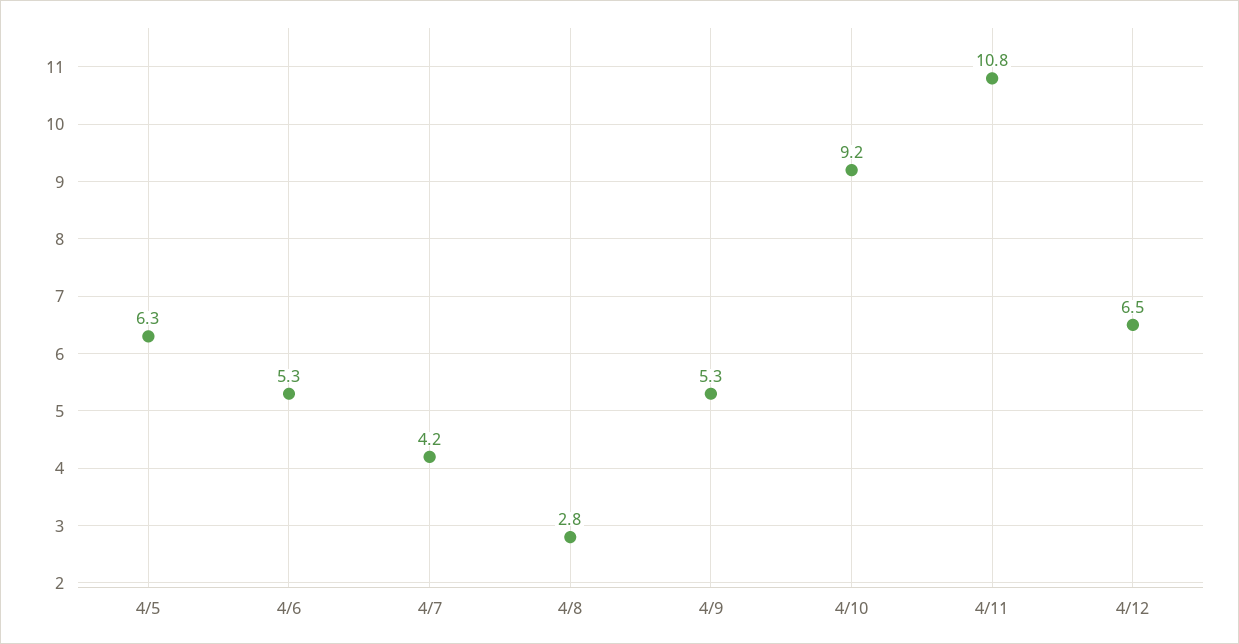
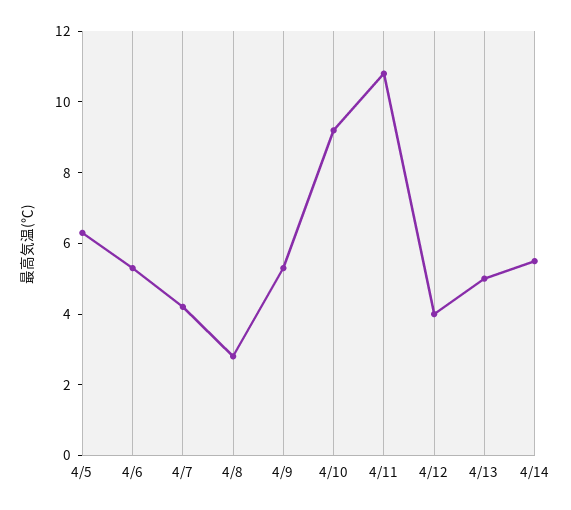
4/12: 6.5 -> 4
4/13: none -> 5
4/14: none -> 5.5

